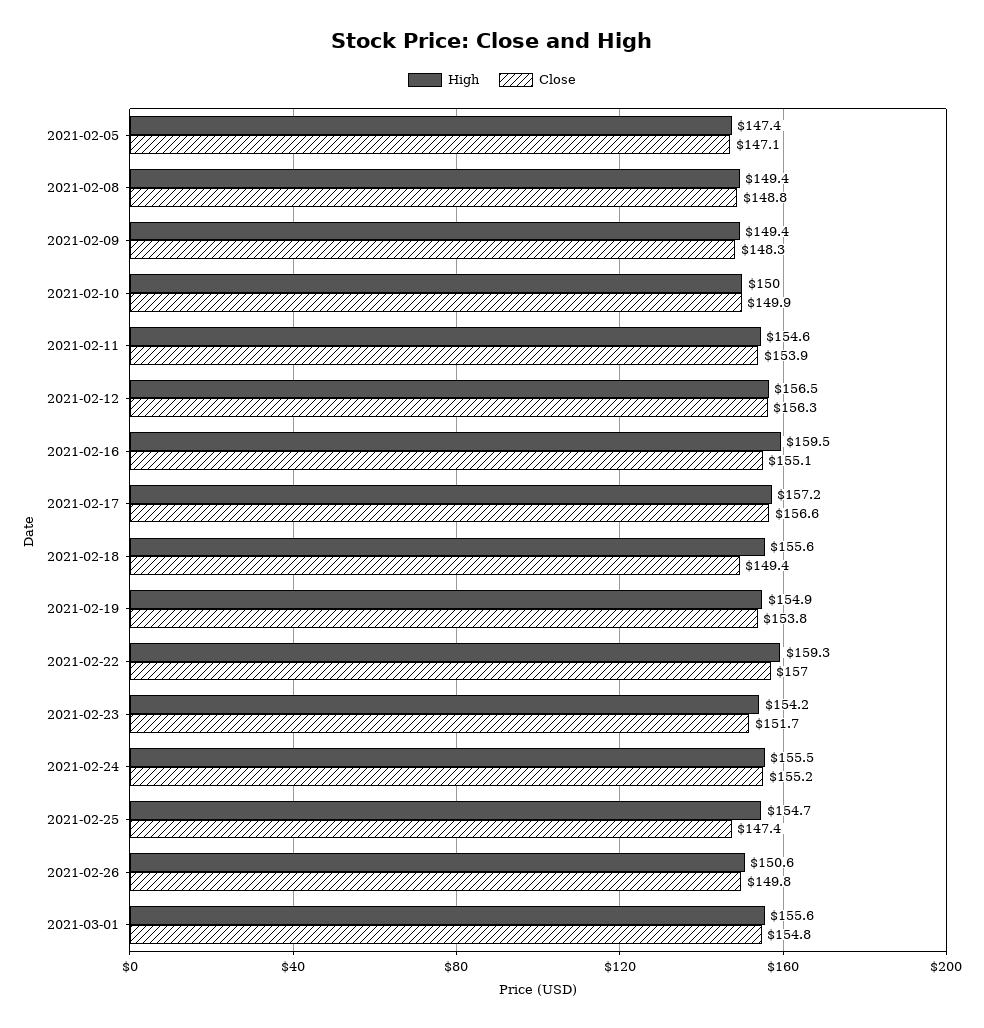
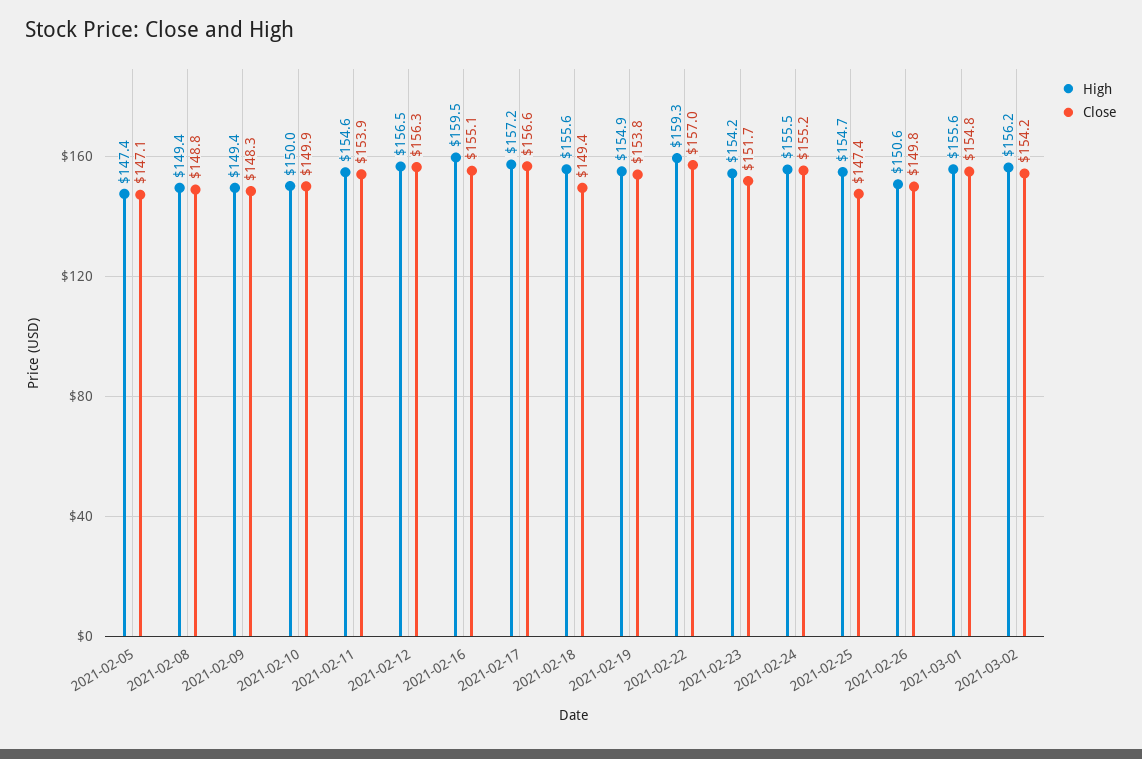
High, 2021-03-02: none -> 156.2
Close, 2021-03-02: none -> 154.2

